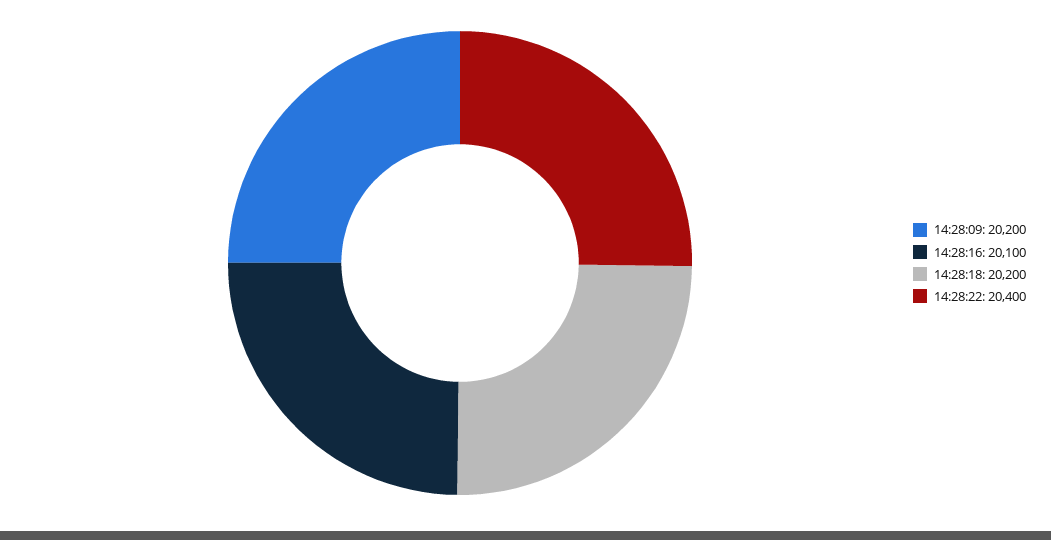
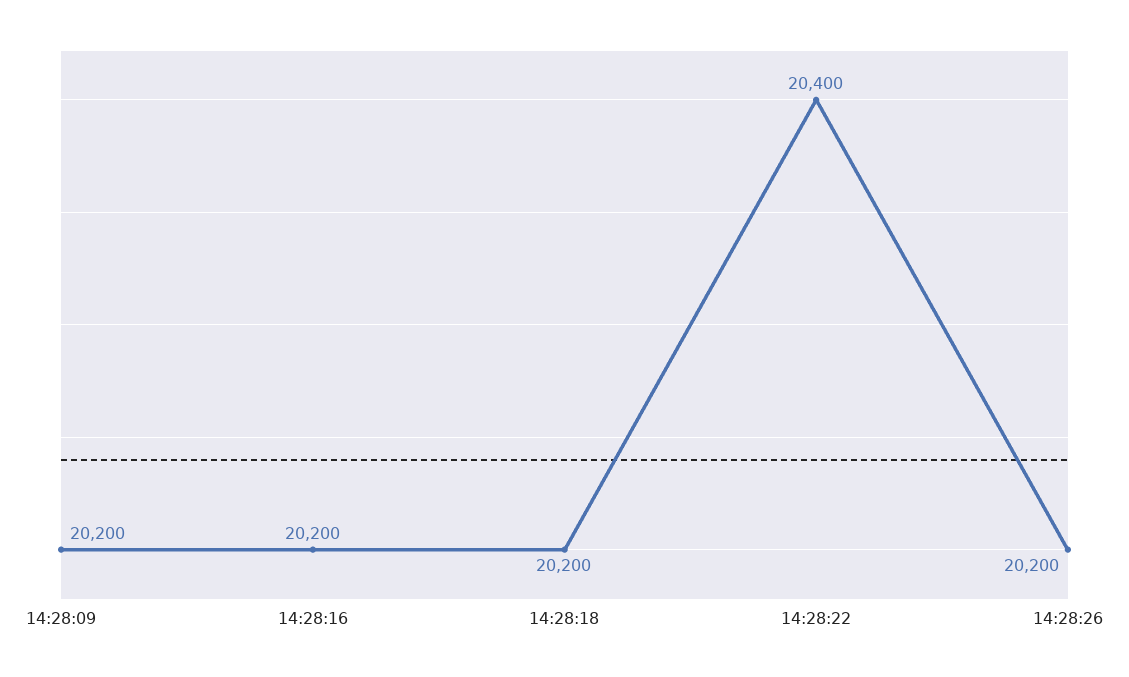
14:28:16: 20100 -> 20200
14:28:26: none -> 20200

